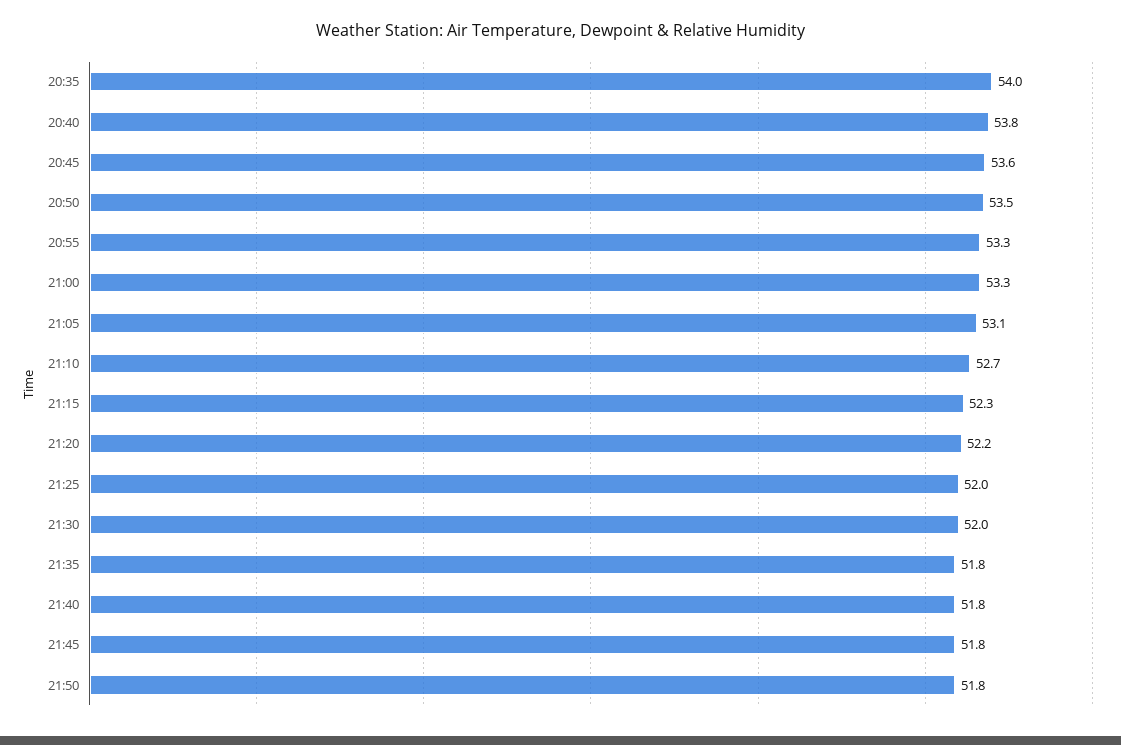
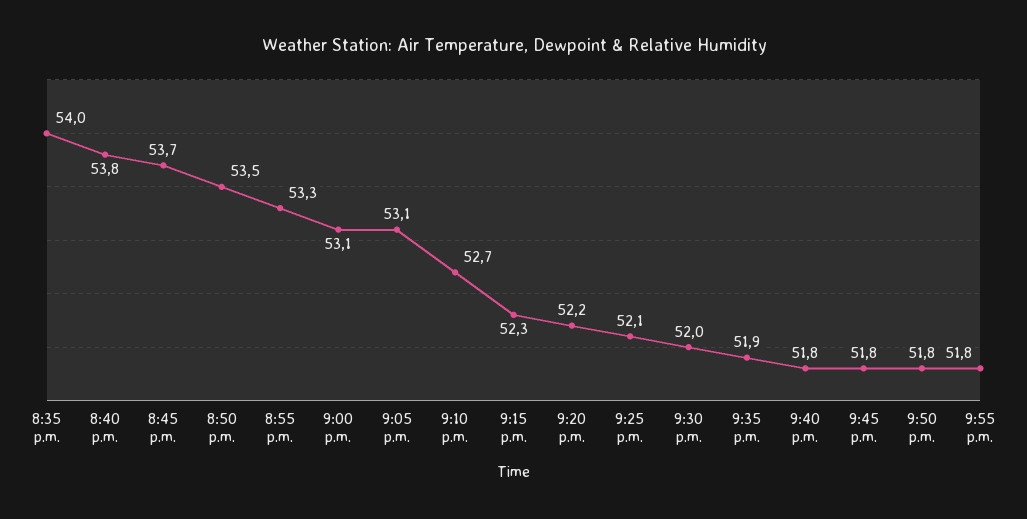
20:45: 53.6 -> 53.7
21:00: 53.3 -> 53.1
21:25: 52 -> 52.1
21:35: 51.8 -> 51.9
9:55 p.m.: none -> 51.8

